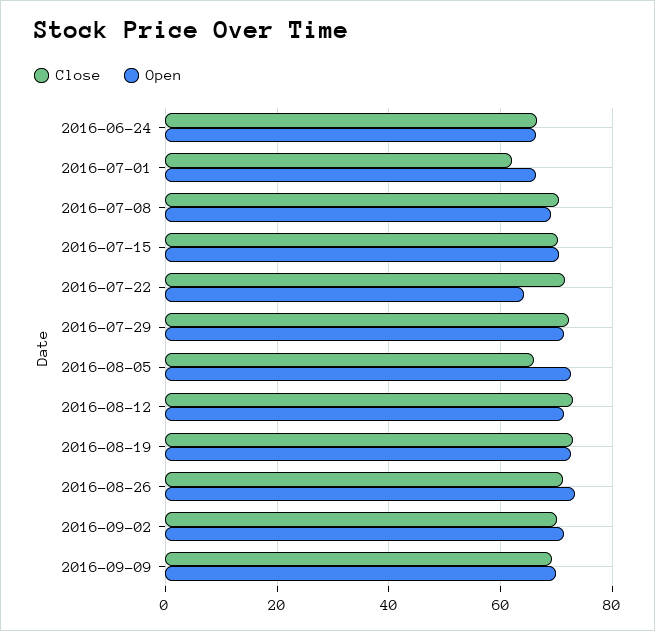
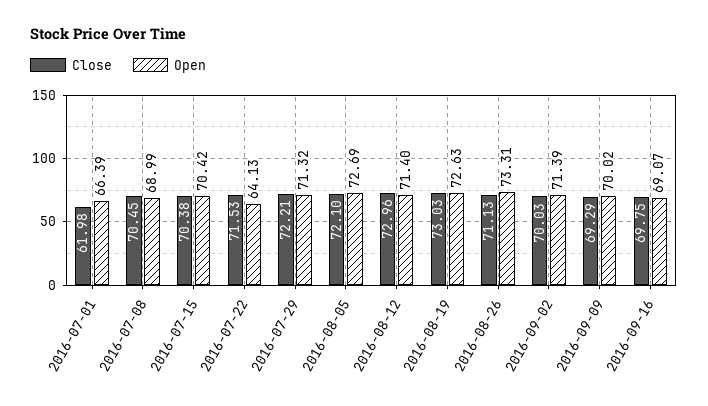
Close, 2016-06-24: 66 -> none
Open, 2016-06-24: 66 -> none
Close, 2016-08-05: 66 -> 72.1
Close, 2016-09-16: none -> 69.75
Open, 2016-09-16: none -> 69.07

